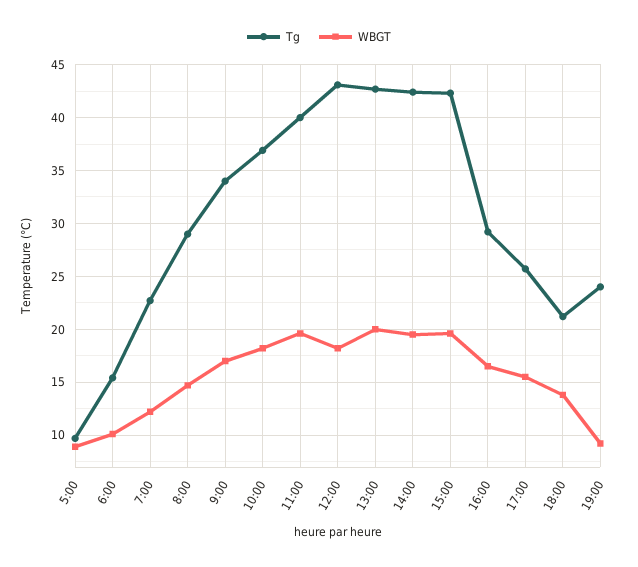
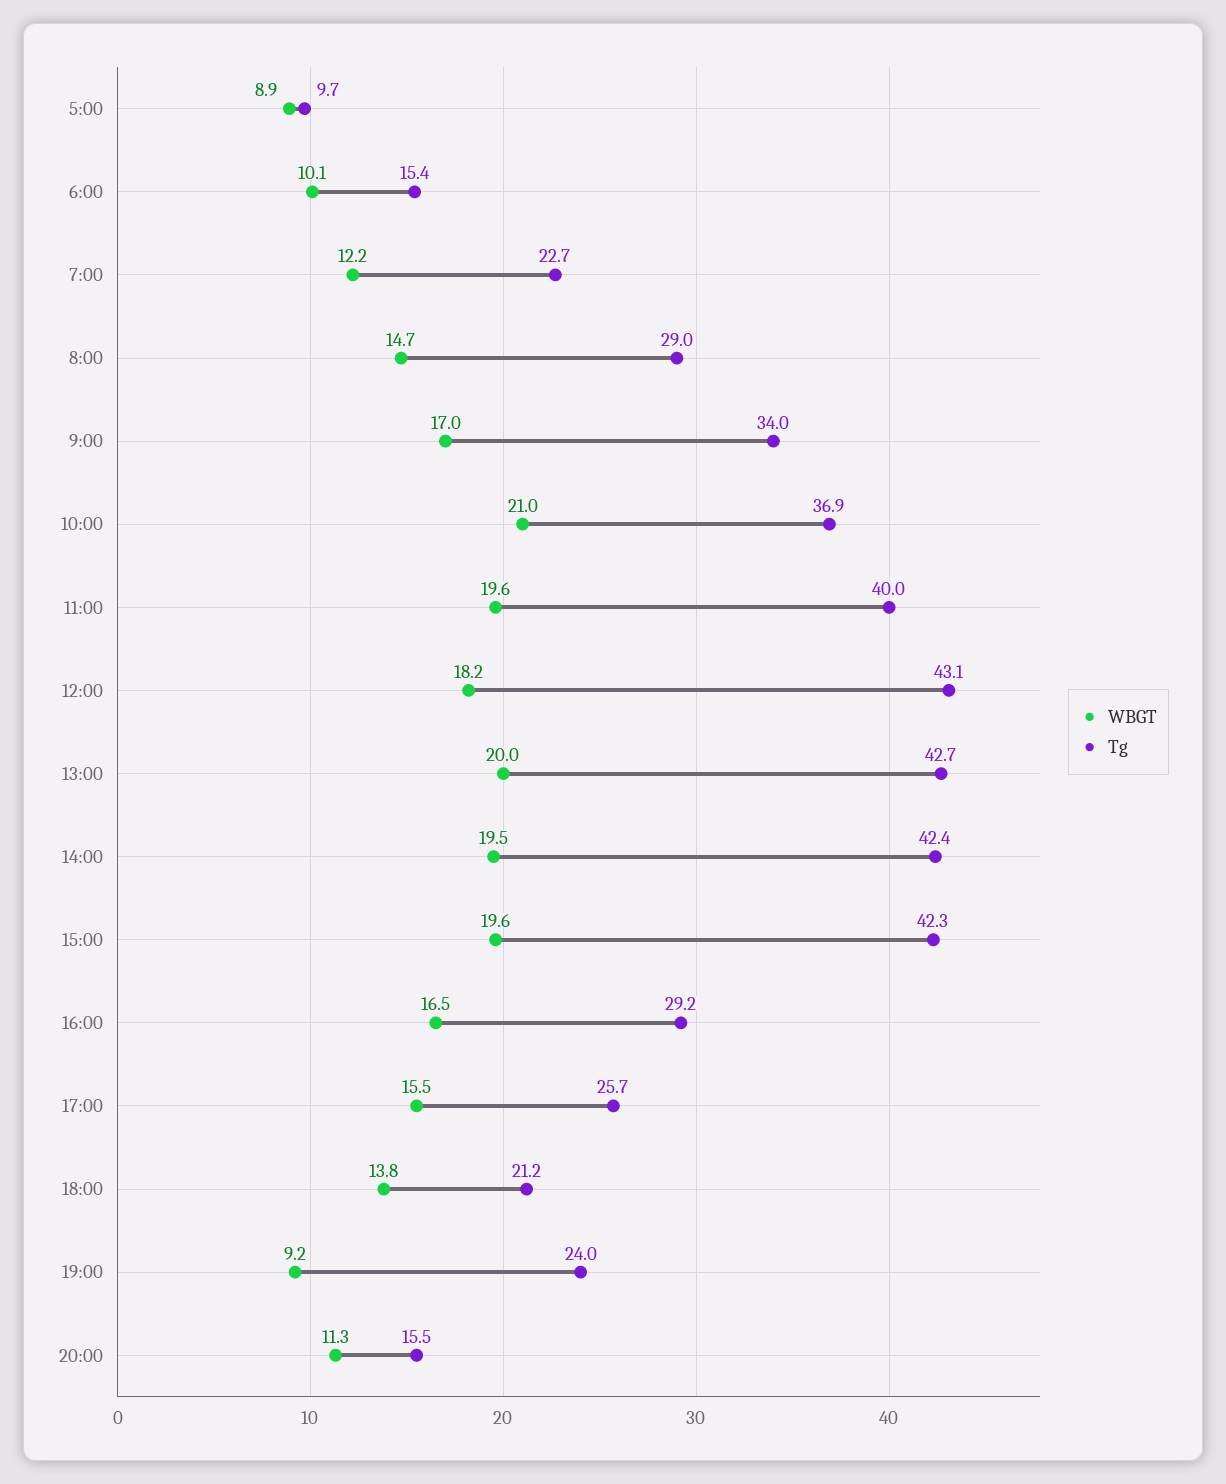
WBGT, 10:00: 18 -> 21
WBGT, 20:00: none -> 11.3
Tg, 20:00: none -> 15.5

